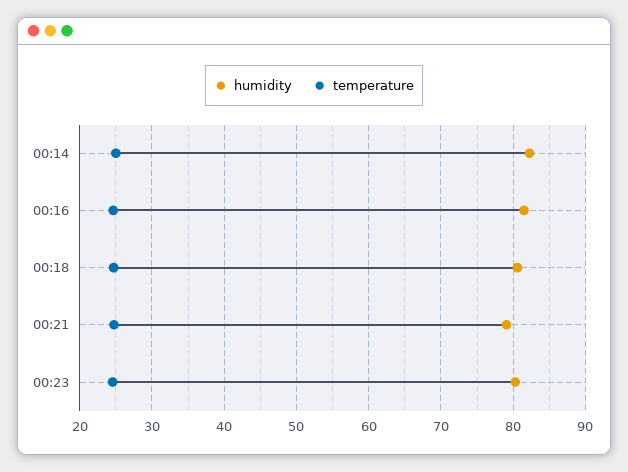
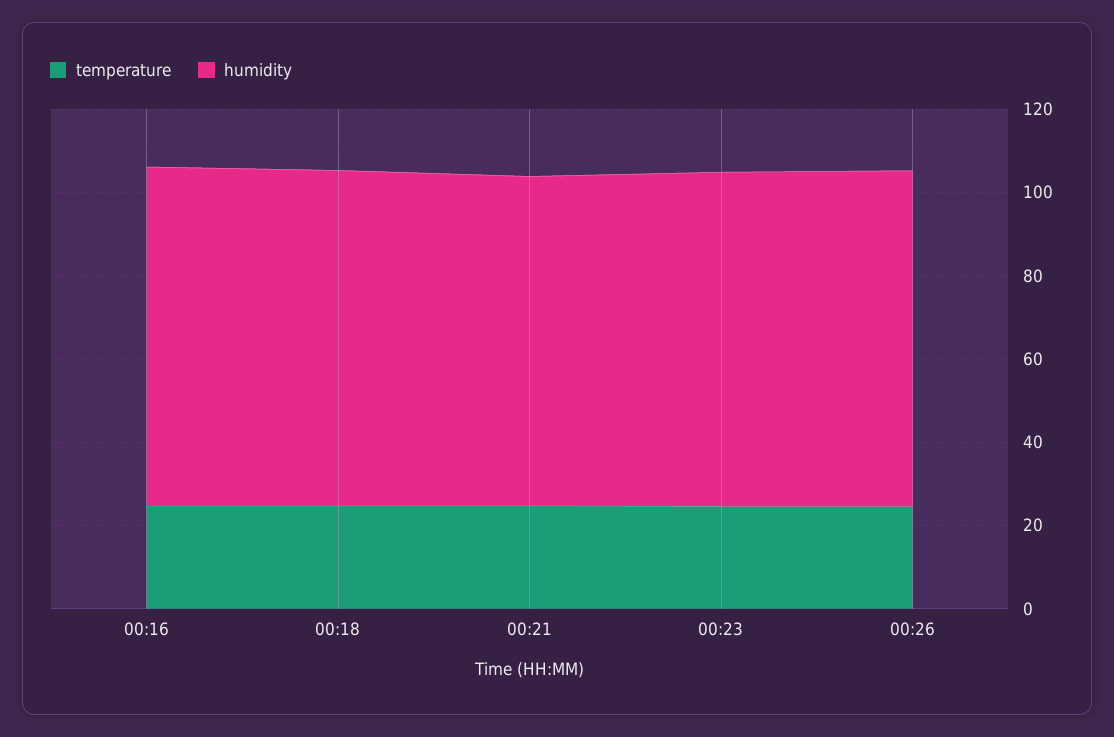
humidity, 00:14: 82 -> none
temperature, 00:14: 25 -> none
temperature, 00:26: none -> 25
humidity, 00:26: none -> 80

